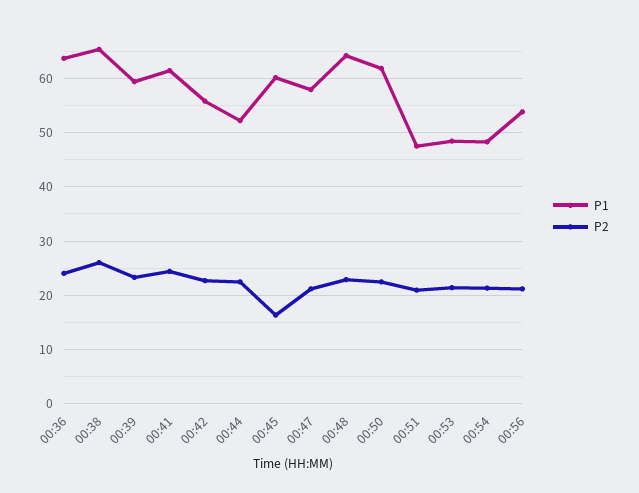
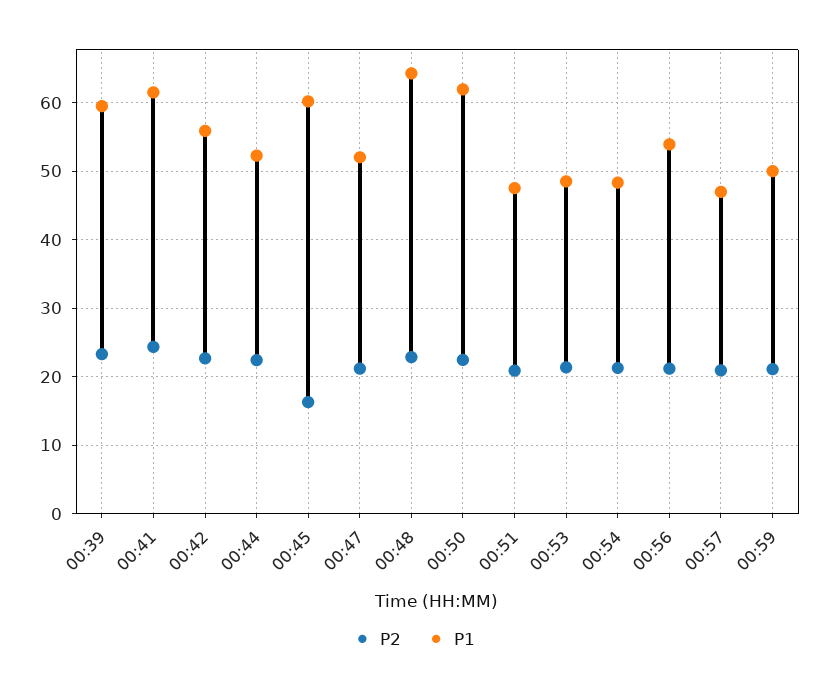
P1, 00:36: 64 -> none
P2, 00:36: 24 -> none
P1, 00:38: 66 -> none
P2, 00:38: 26 -> none
P1, 00:47: 58 -> 52
P2, 00:57: none -> 21
P1, 00:57: none -> 47
P2, 00:59: none -> 21
P1, 00:59: none -> 50

